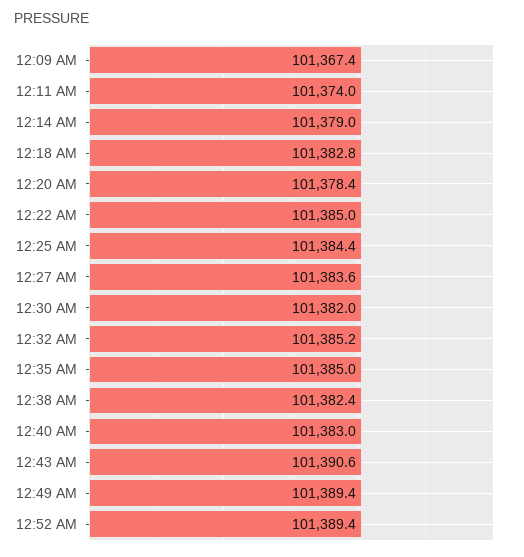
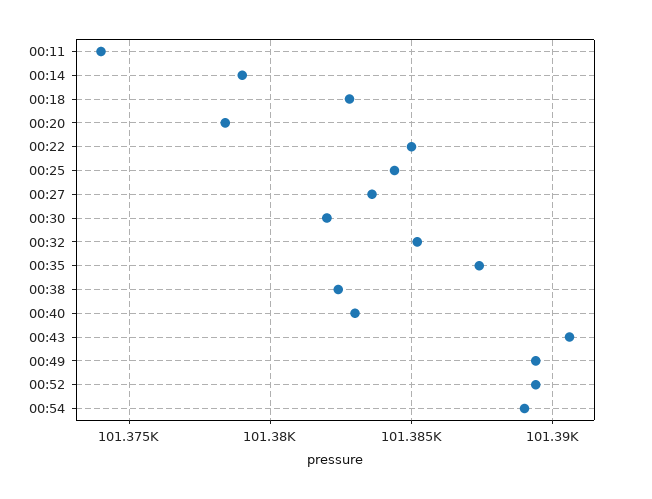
12:09 AM: 101367.4 -> none
12:35 AM: 101385 -> 101387.5
00:54: none -> 101389

